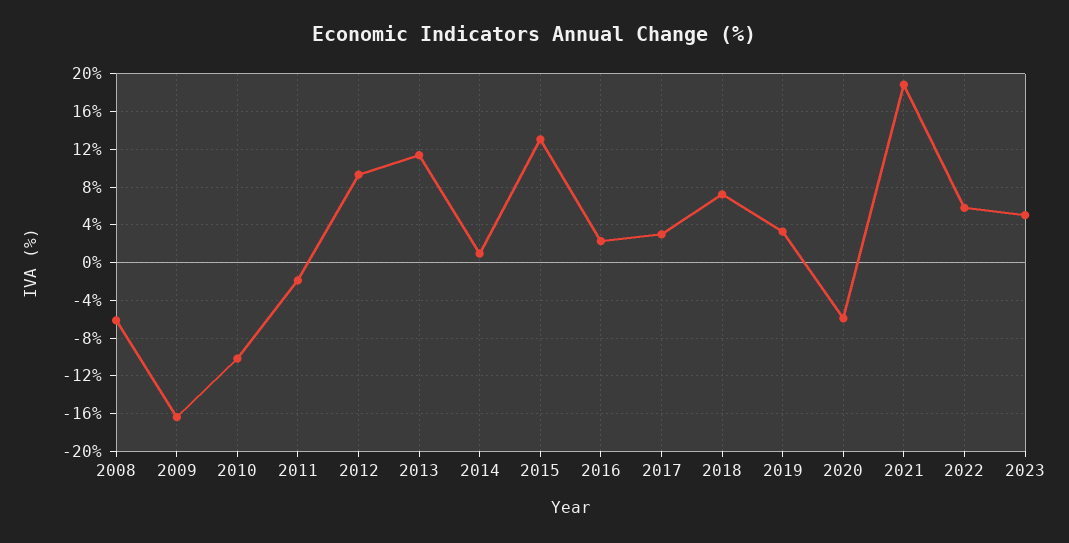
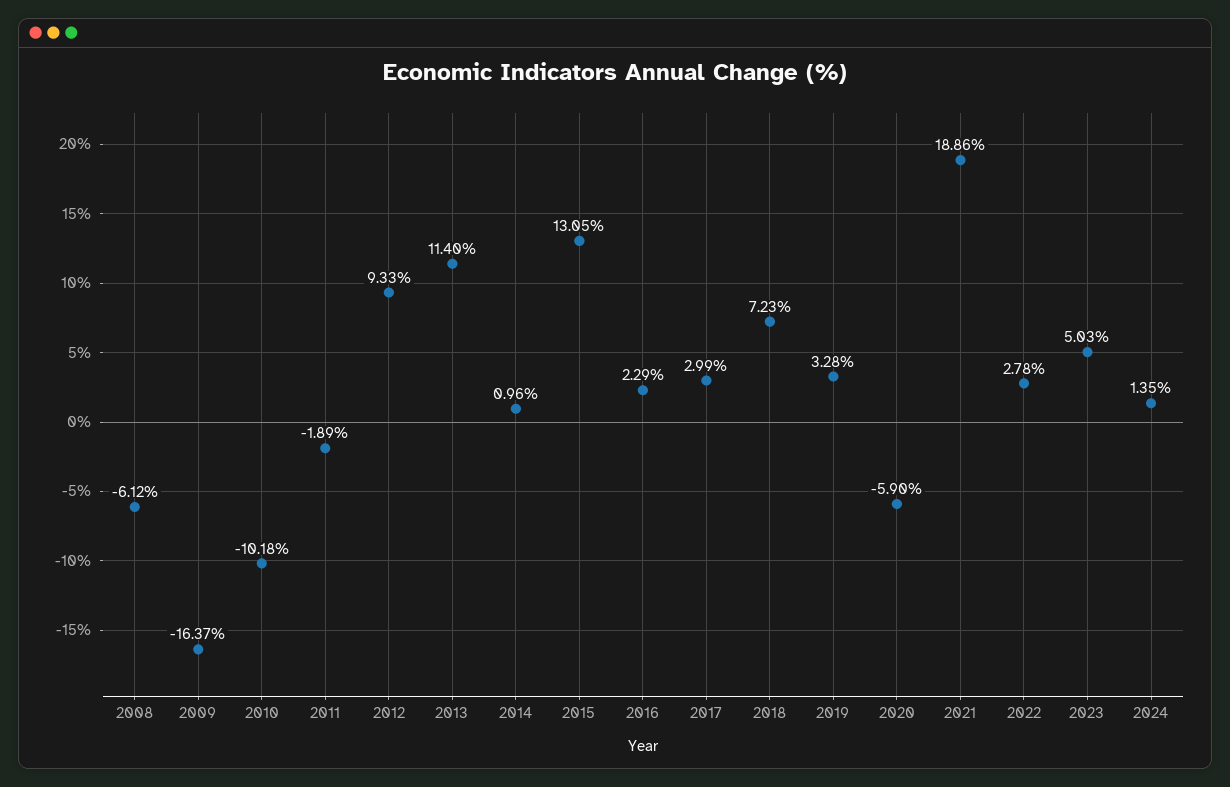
2022: 6 -> 2.78
2024: none -> 1.35

